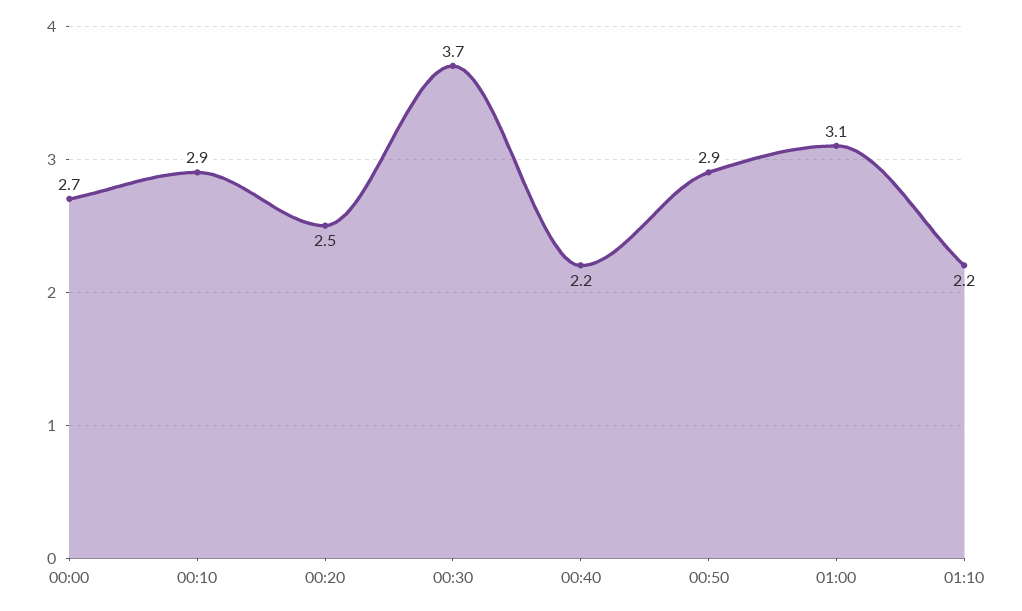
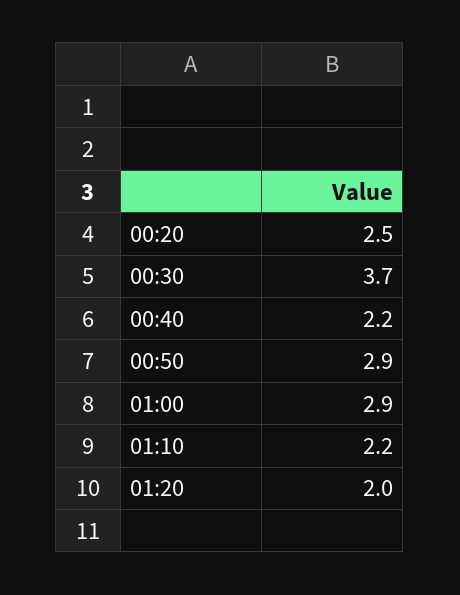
00:00: 2.7 -> none
00:10: 2.9 -> none
01:00: 3.1 -> 2.9
01:20: none -> 2

